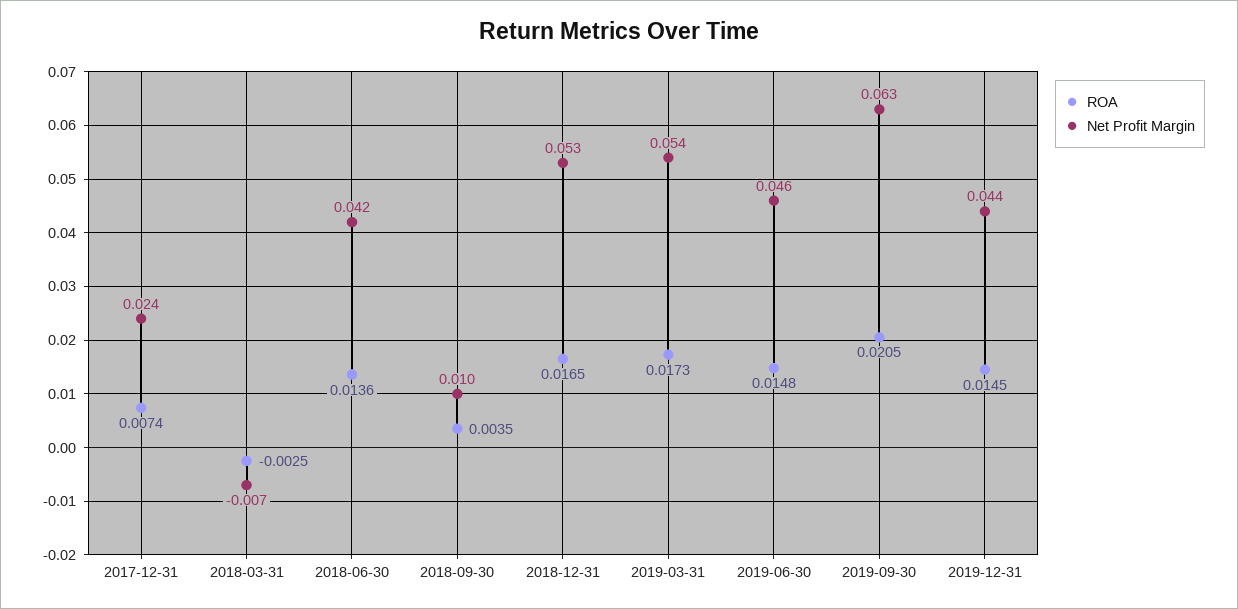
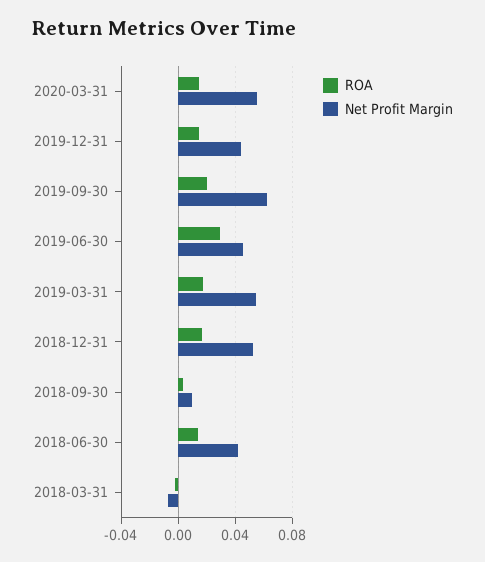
ROA, 2017-12-31: 0.0074 -> none
Net Profit Margin, 2017-12-31: 0.024 -> none
ROA, 2019-06-30: 0.0148 -> 0.03
ROA, 2020-03-31: none -> 0.015
Net Profit Margin, 2020-03-31: none -> 0.055

